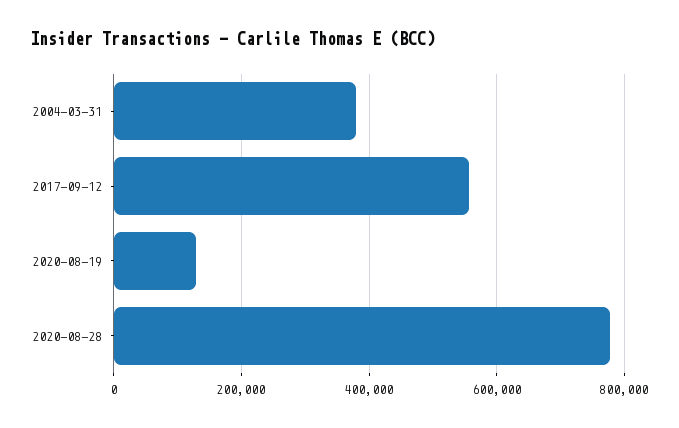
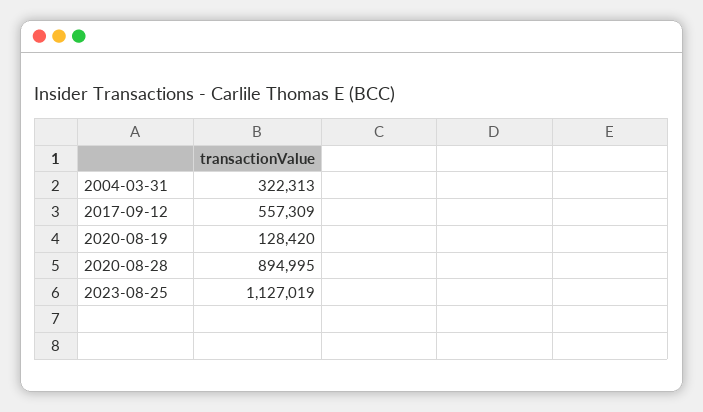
2004-03-31: 380000 -> 322313
2020-08-28: 780000 -> 894995
2023-08-25: none -> 1127019

